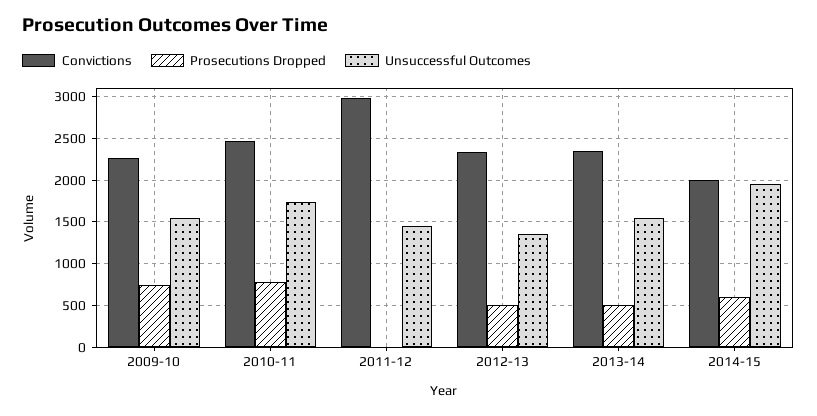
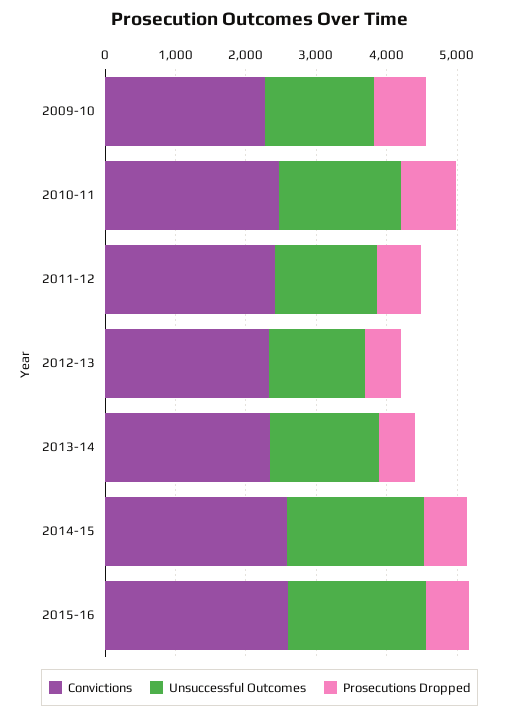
Convictions, 2011-12: 3000 -> 2400
Prosecutions Dropped, 2011-12: 0 -> 600
Convictions, 2014-15: 2000 -> 2600
Convictions, 2015-16: none -> 2600
Unsuccessful Outcomes, 2015-16: none -> 2000
Prosecutions Dropped, 2015-16: none -> 600

